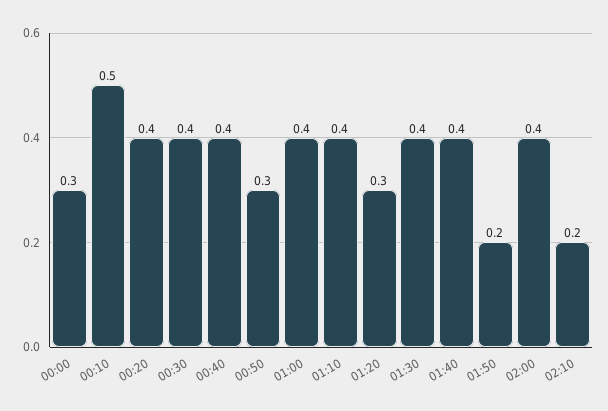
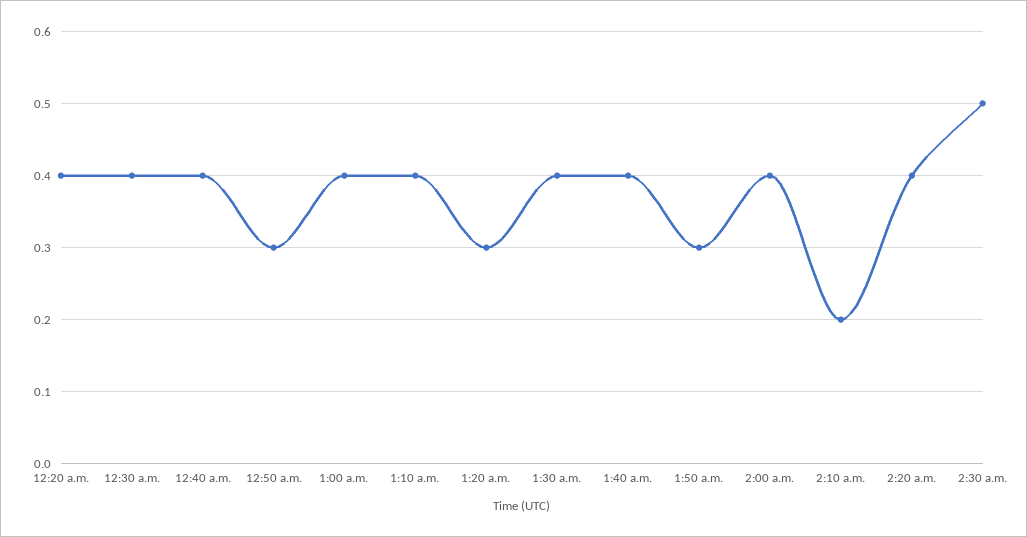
00:00: 0.3 -> none
00:10: 0.5 -> none
01:50: 0.2 -> 0.3
2:20 a.m.: none -> 0.4
2:30 a.m.: none -> 0.5

